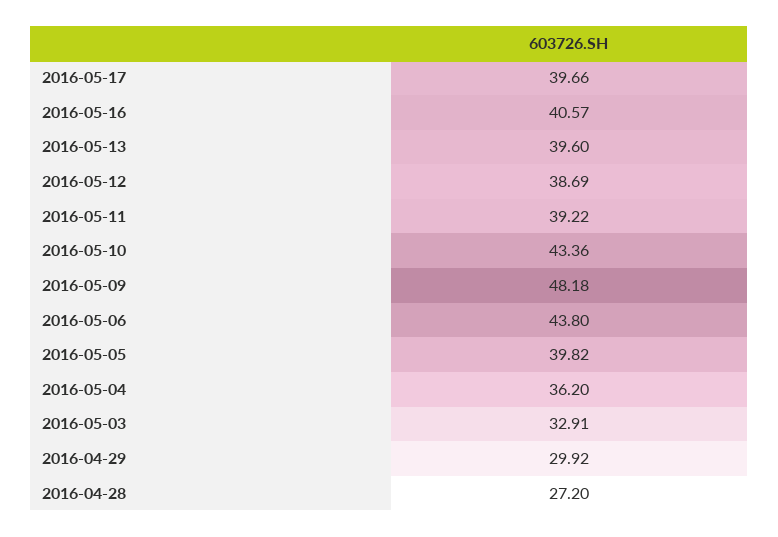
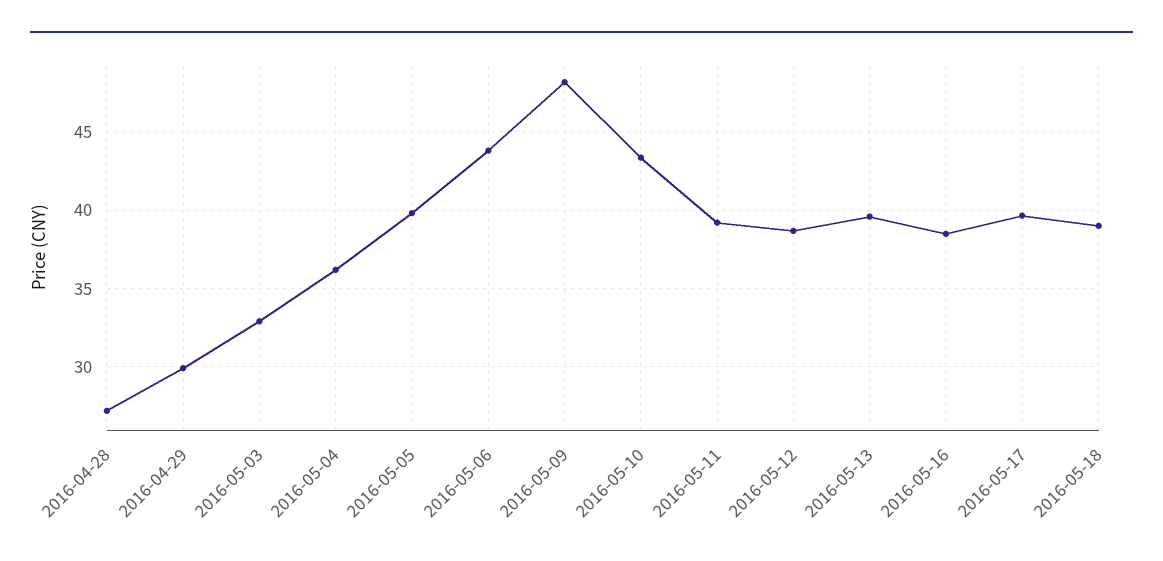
2016-05-16: 40.57 -> 38.5
2016-05-18: none -> 39

